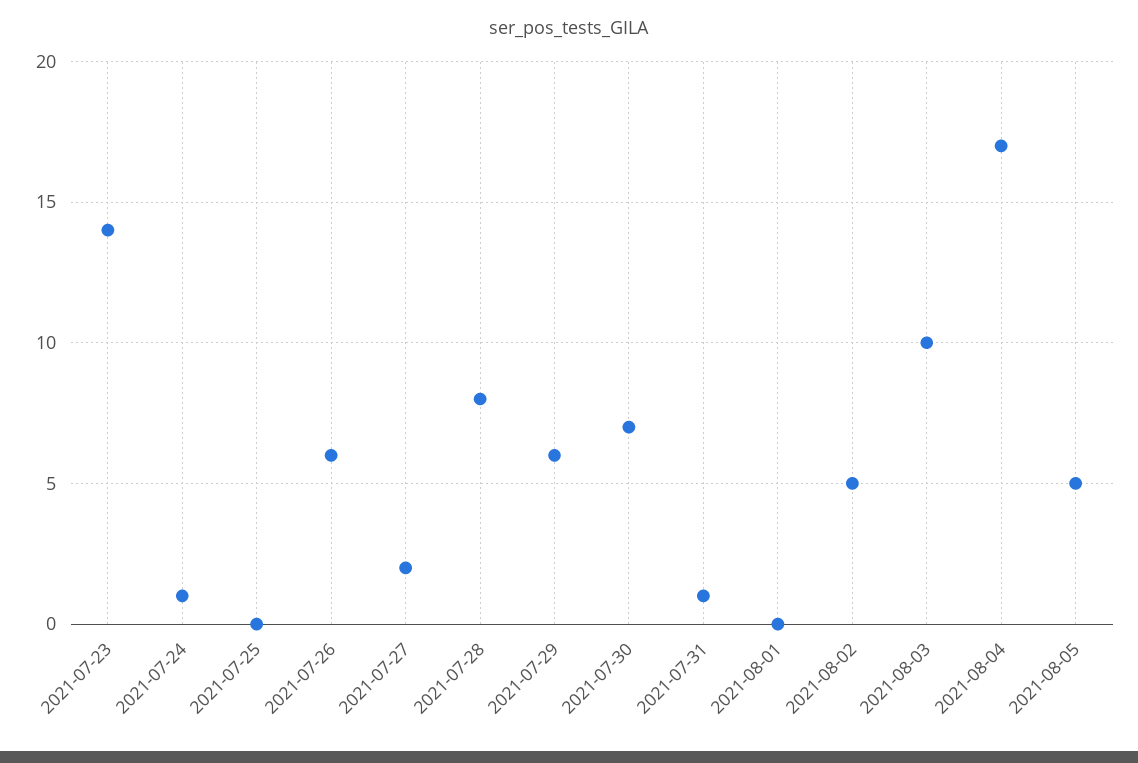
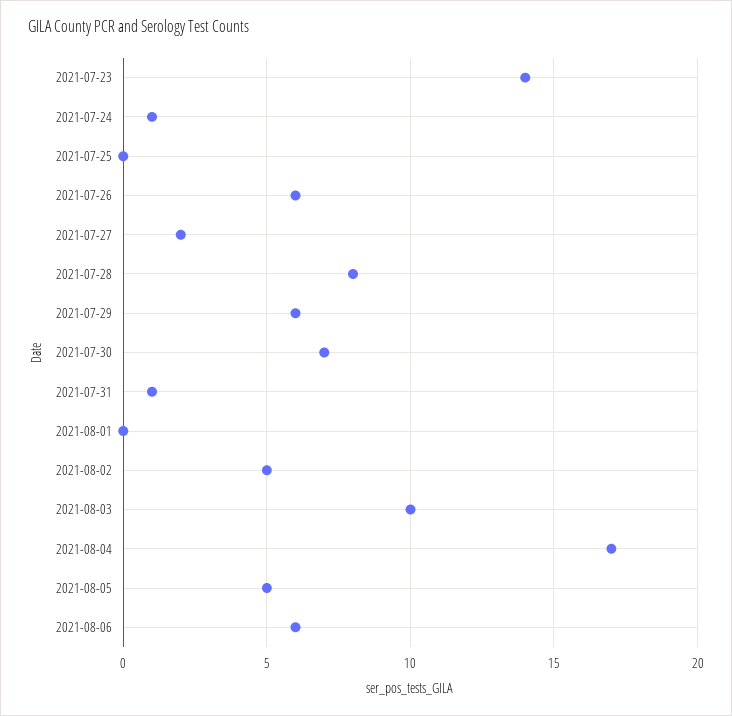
2021-08-06: none -> 6

